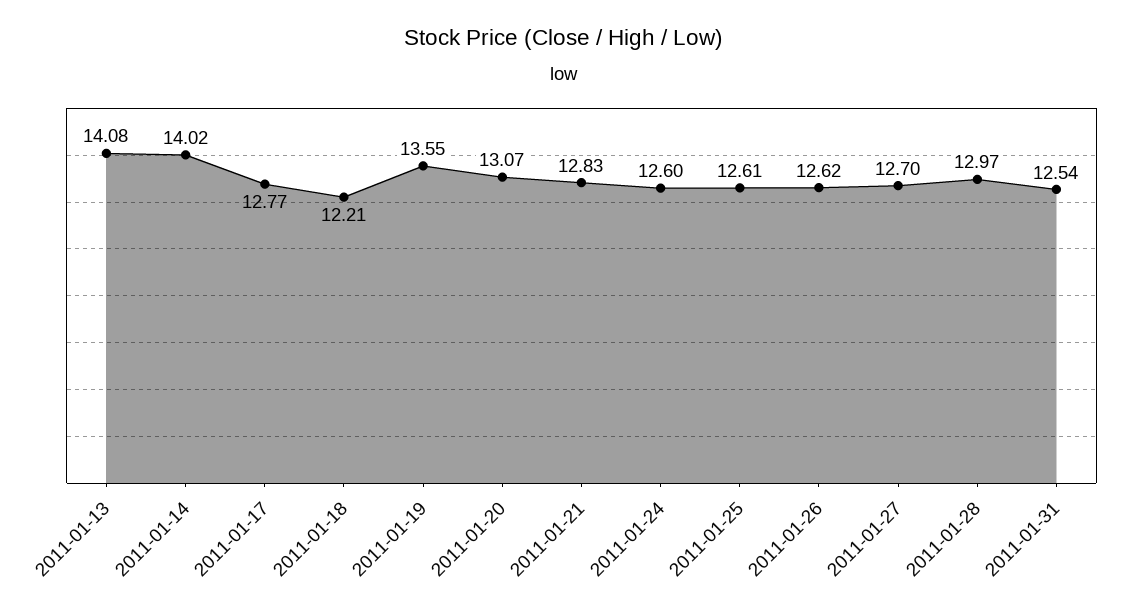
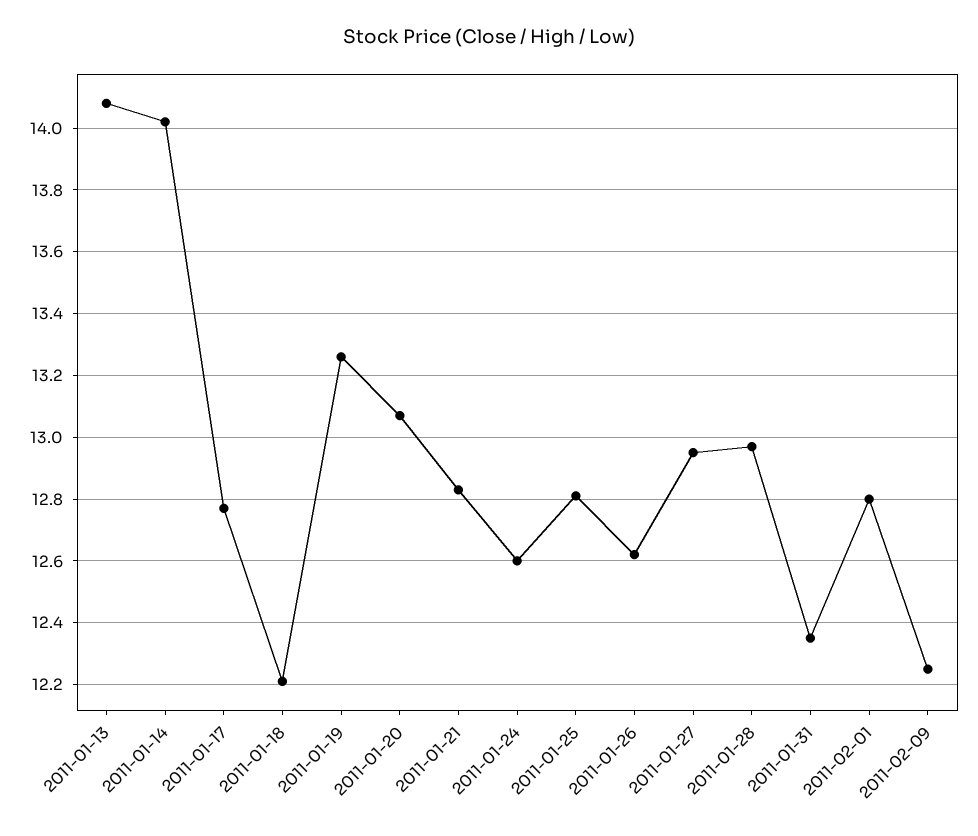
2011-01-19: 13.55 -> 13.25
2011-01-25: 12.61 -> 12.8
2011-01-27: 12.7 -> 12.95
2011-01-31: 12.54 -> 12.35
2011-02-01: none -> 12.8
2011-02-09: none -> 12.25

